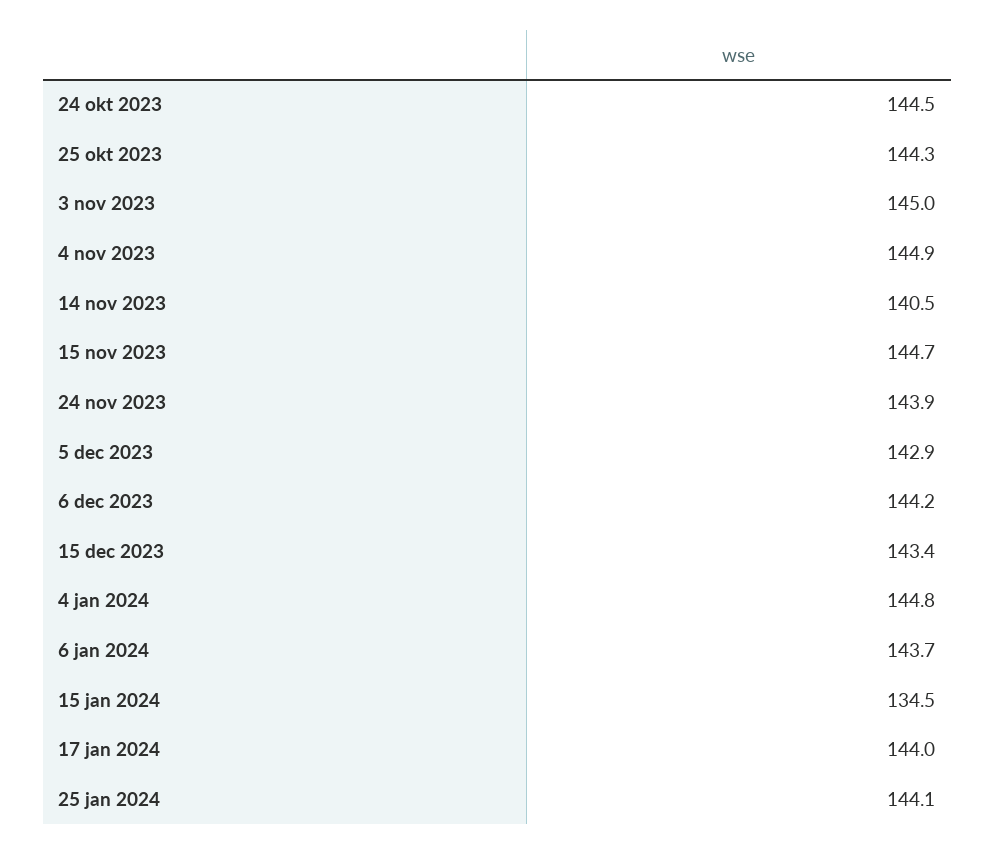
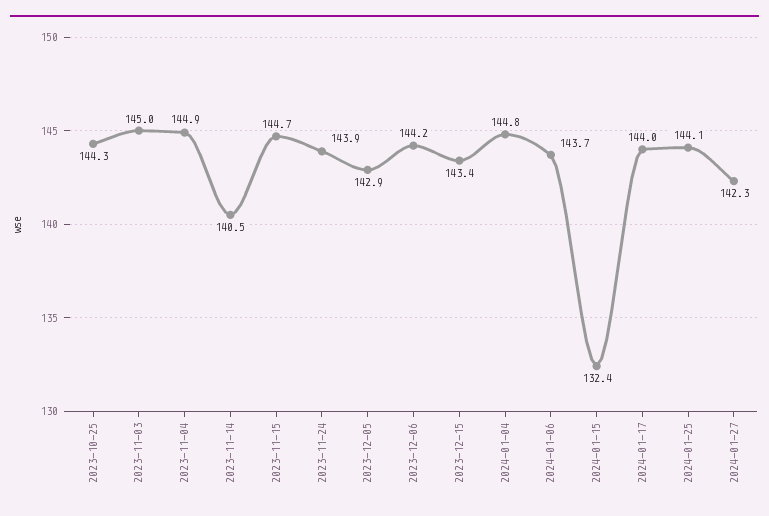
24 okt 2023: 144.5 -> none
15 jan 2024: 134.5 -> 132.4
2024-01-27: none -> 142.3

